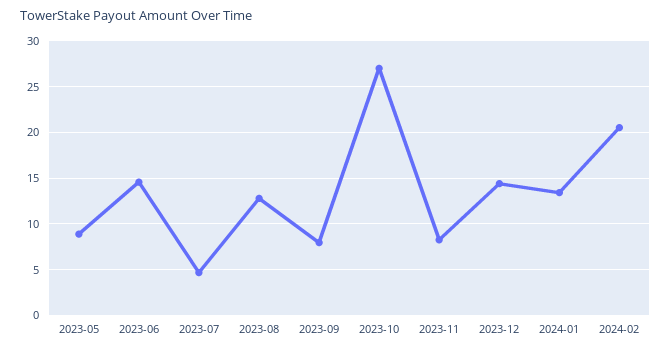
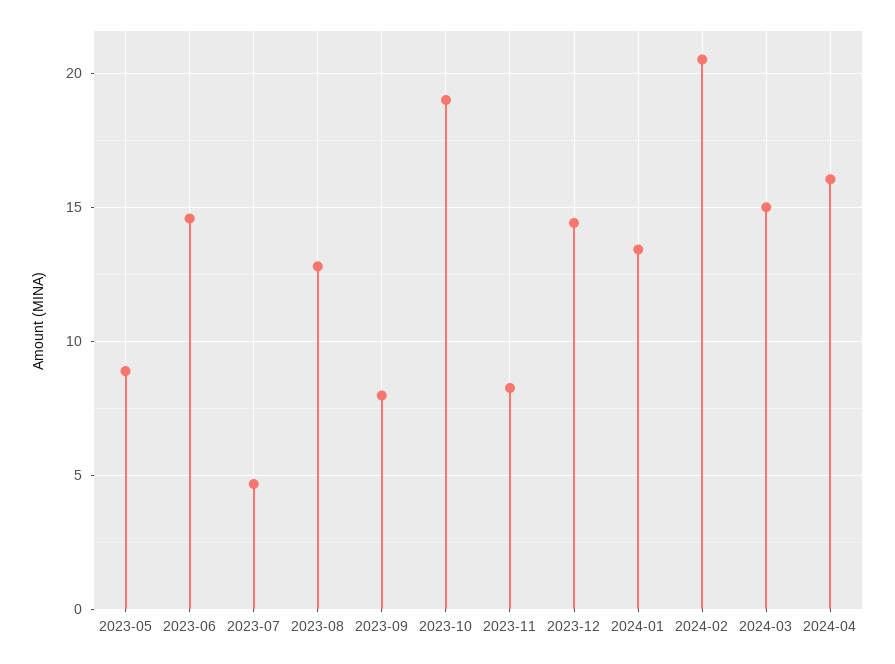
2023-10: 27 -> 19
2024-03: none -> 15
2024-04: none -> 16

